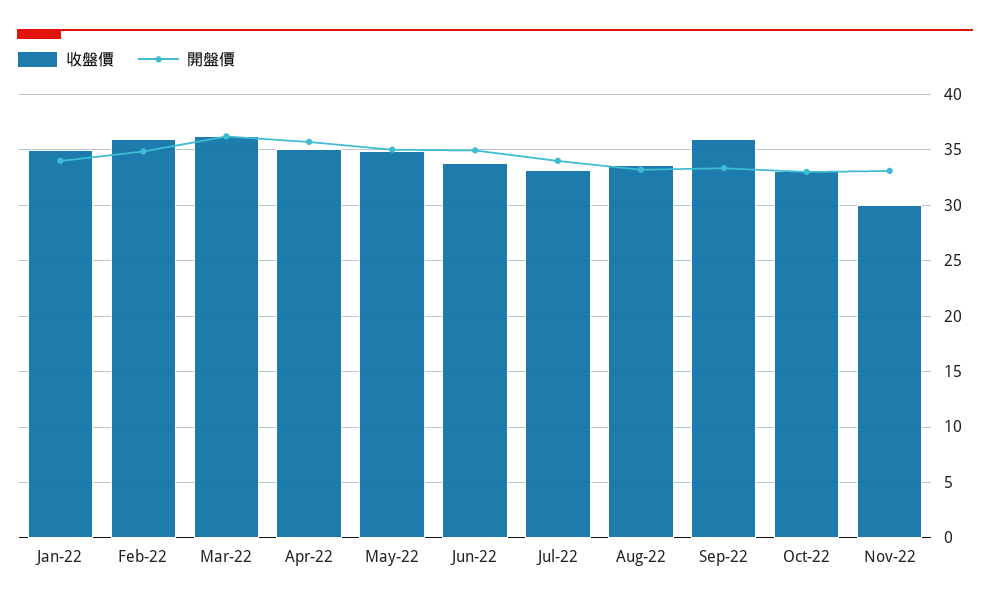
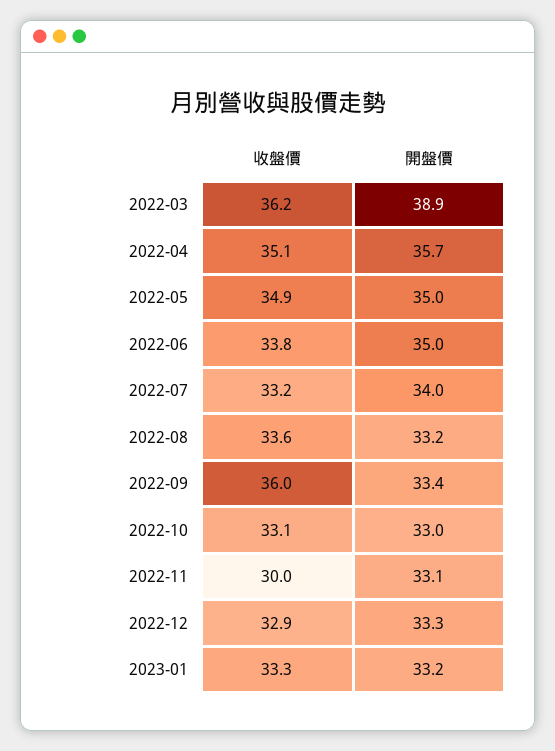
收盤價, Jan-22: 35 -> none
開盤價, Jan-22: 34 -> none
收盤價, Feb-22: 36 -> none
開盤價, Feb-22: 35 -> none
開盤價, Mar-22: 36 -> 38.9
收盤價, 2022-12: none -> 32.9
開盤價, 2022-12: none -> 33.3
收盤價, 2023-01: none -> 33.3
開盤價, 2023-01: none -> 33.2

